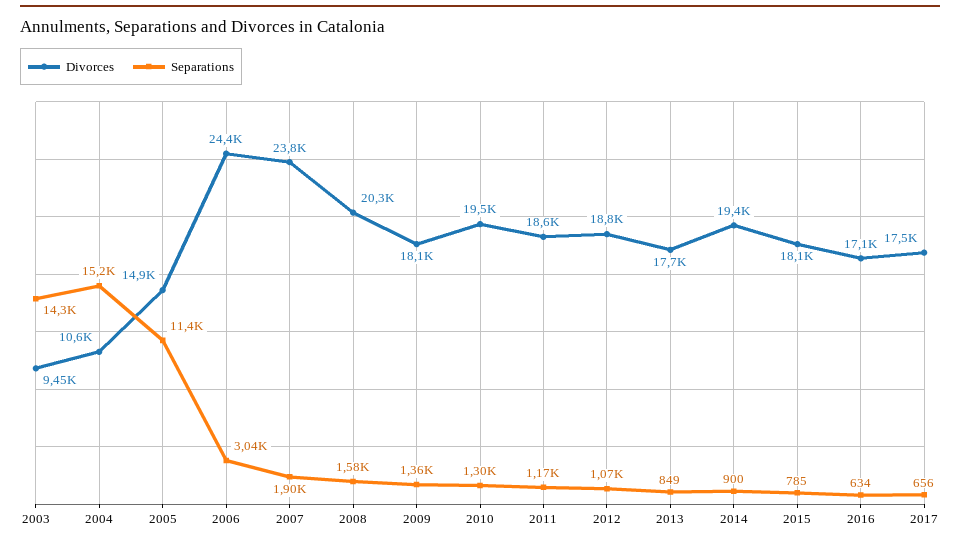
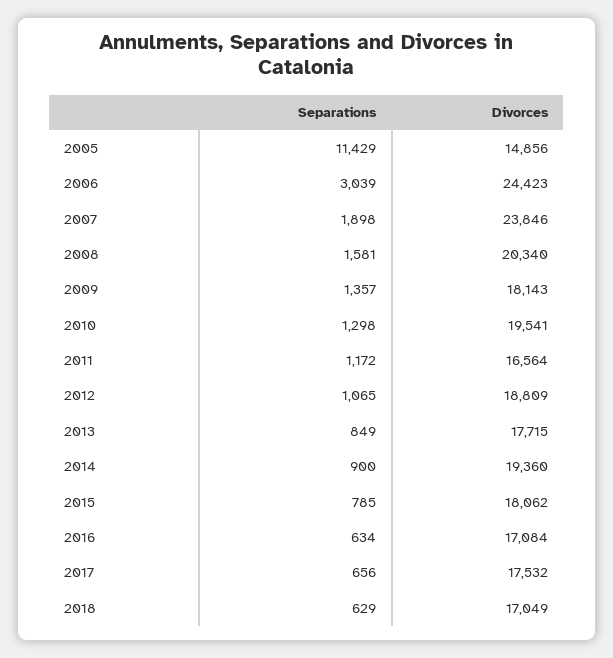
Divorces, 2003: 9450 -> none
Separations, 2003: 14300 -> none
Divorces, 2004: 10600 -> none
Separations, 2004: 15200 -> none
Divorces, 2011: 18600 -> 16564
Separations, 2018: none -> 629
Divorces, 2018: none -> 17049

